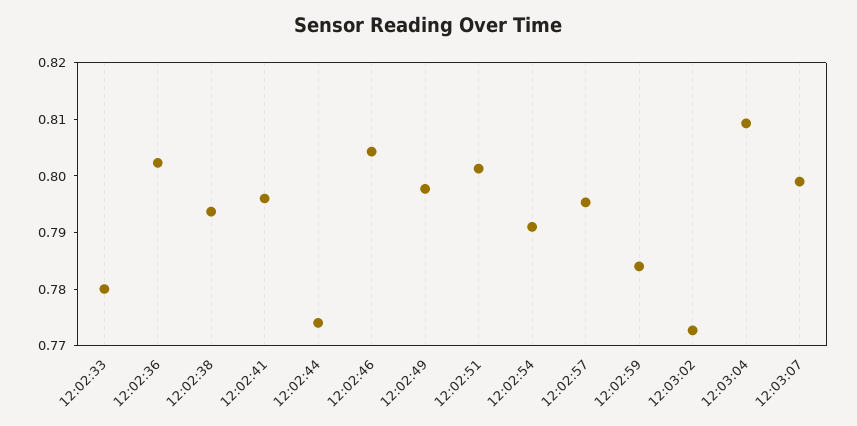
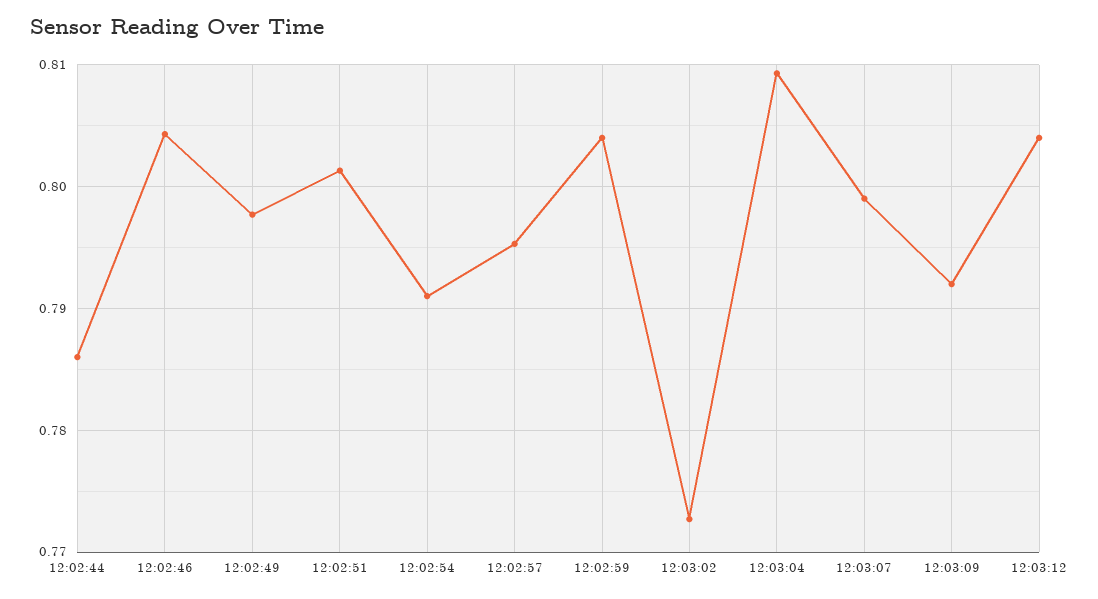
12:02:33: 0.78 -> none
12:02:36: 0.802 -> none
12:02:38: 0.794 -> none
12:02:41: 0.796 -> none
12:02:44: 0.774 -> 0.786
12:02:59: 0.784 -> 0.804
12:03:09: none -> 0.792
12:03:12: none -> 0.804

